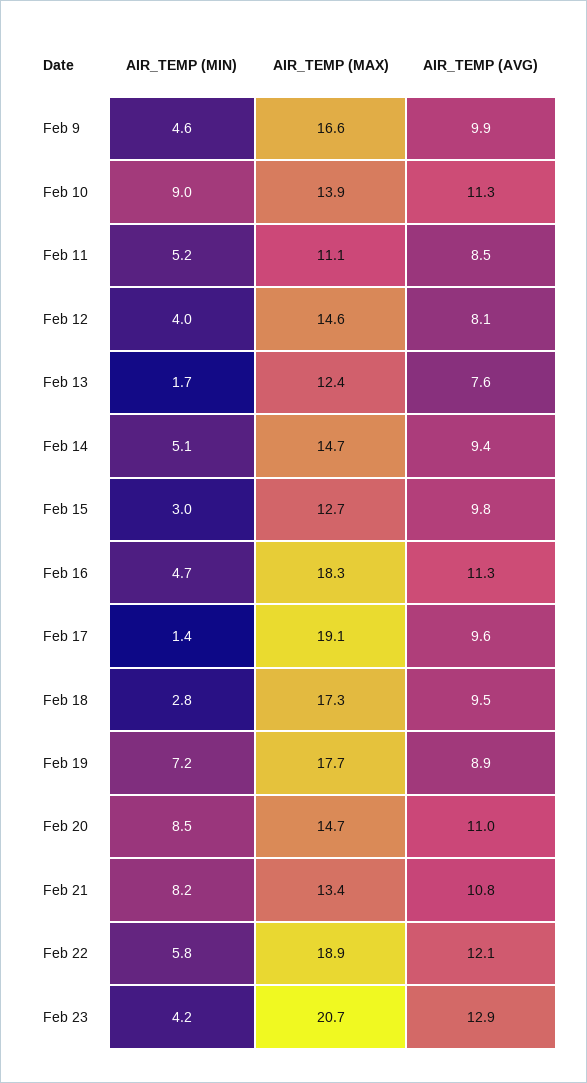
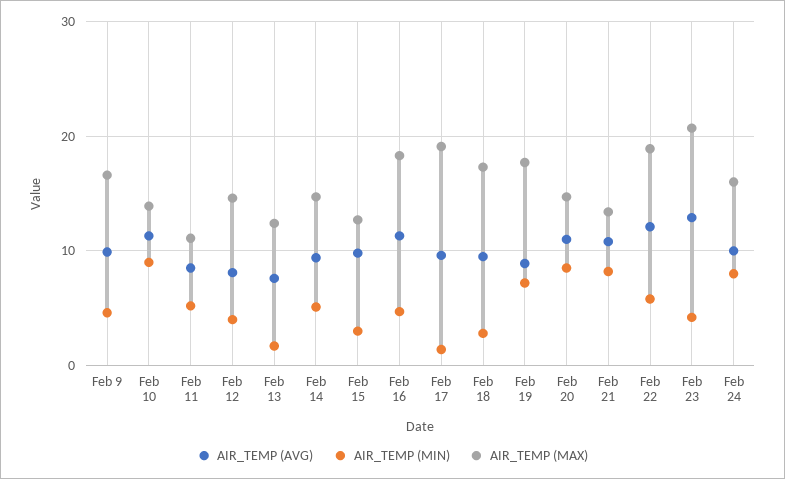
AIR_TEMP (AVG), Feb 24: none -> 10
AIR_TEMP (MIN), Feb 24: none -> 8
AIR_TEMP (MAX), Feb 24: none -> 16

